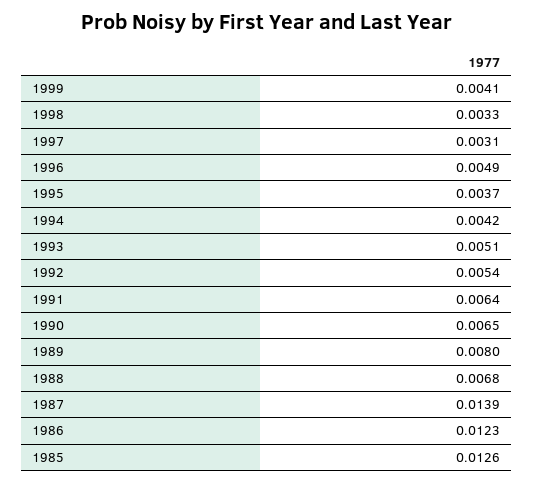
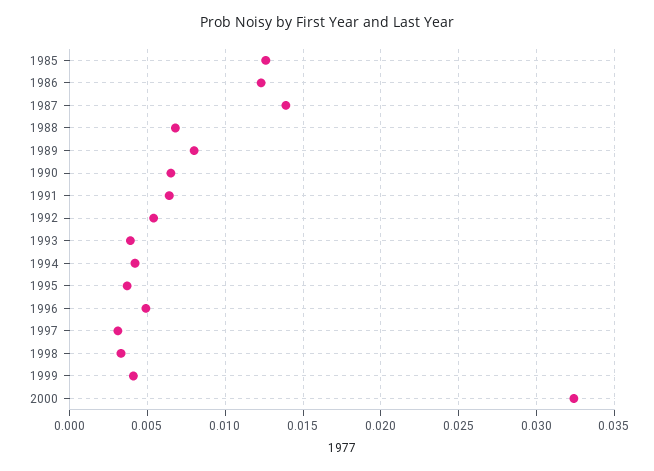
1993: 0.0051 -> 0.004
2000: none -> 0.0325

